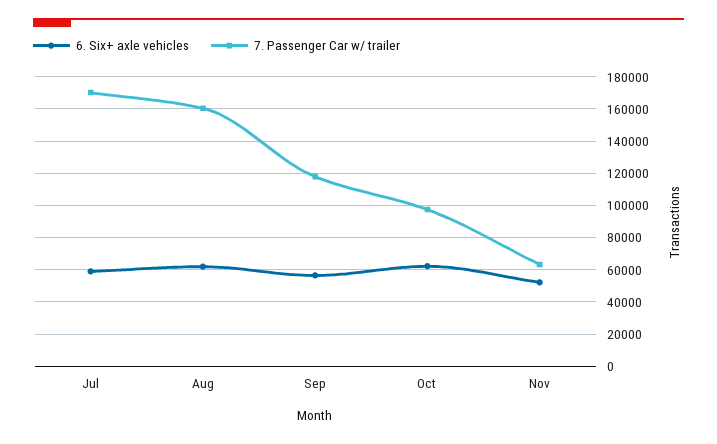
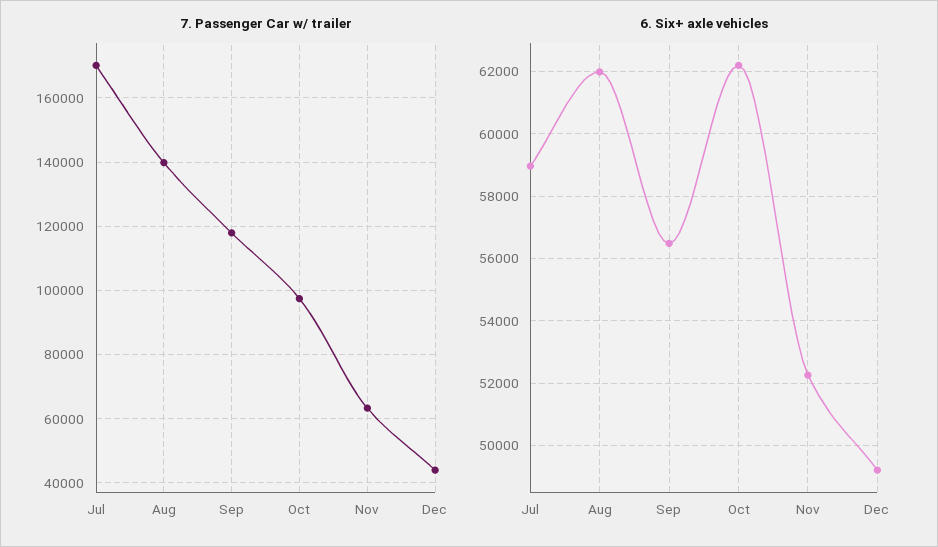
7. Passenger Car w/ trailer, Aug: 160000 -> 140000
7. Passenger Car w/ trailer, Dec: none -> 44000
6. Six+ axle vehicles, Dec: none -> 49200

